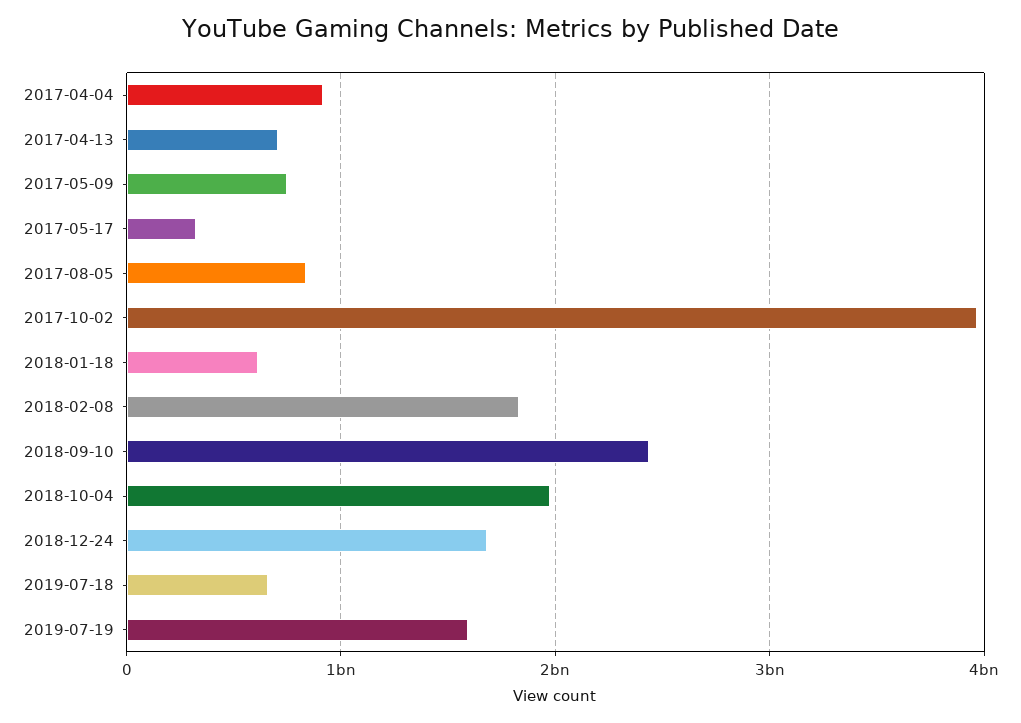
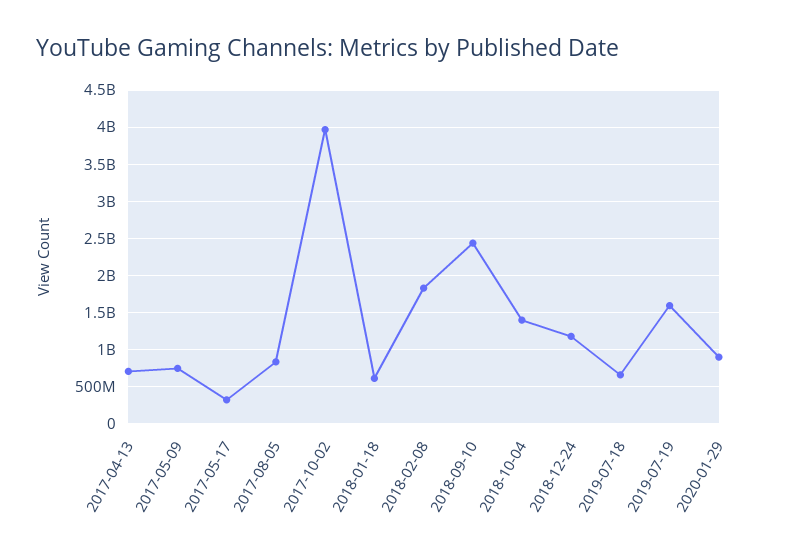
2017-04-04: 900000000 -> none
2018-10-04: 2000000000 -> 1400000000
2018-12-24: 1700000000 -> 1200000000
2020-01-29: none -> 900000000

